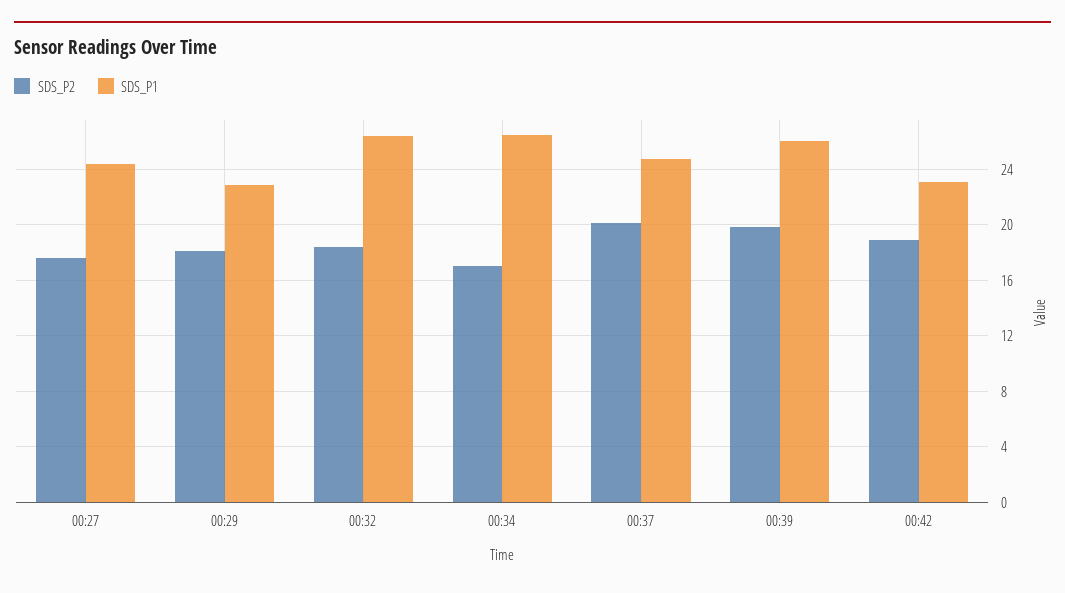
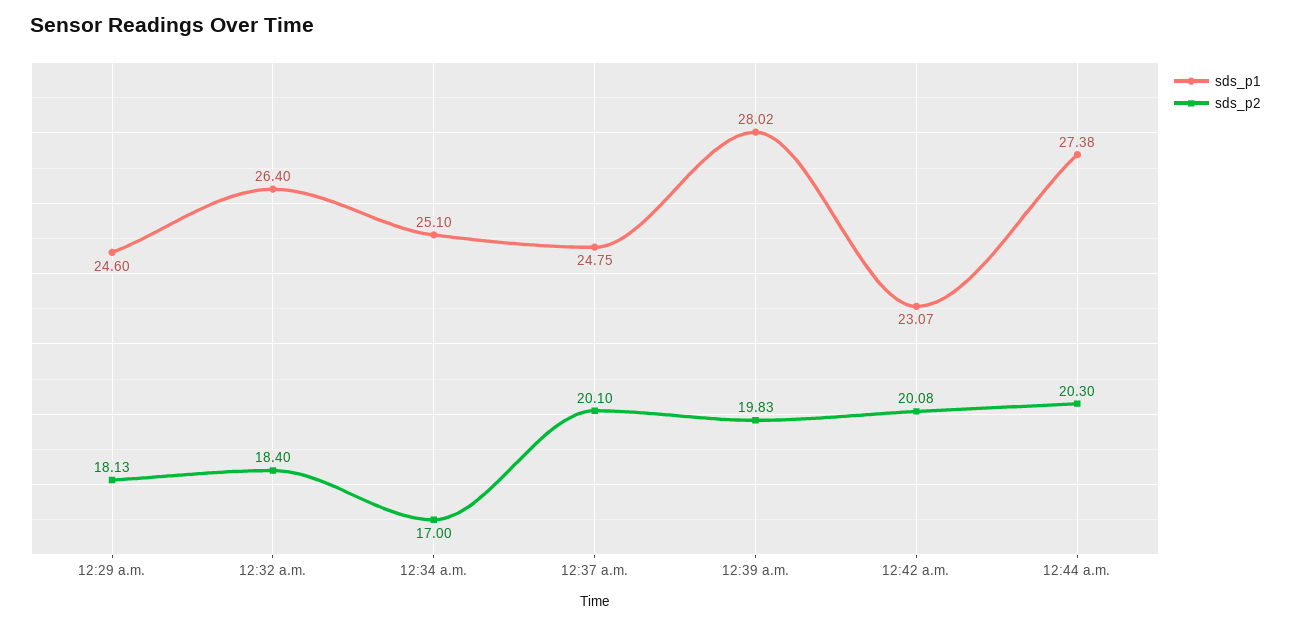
SDS_P2, 00:27: 17.5 -> none
SDS_P1, 00:27: 24.5 -> none
SDS_P1, 00:29: 23 -> 24.6
SDS_P1, 00:34: 26.5 -> 25.1
SDS_P1, 00:39: 26 -> 28.02
SDS_P2, 00:42: 19 -> 20.08
SDS_P1, 12:44 a.m.: none -> 27.38
SDS_P2, 12:44 a.m.: none -> 20.3

